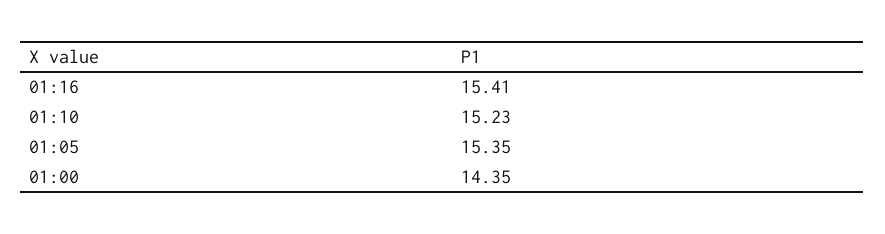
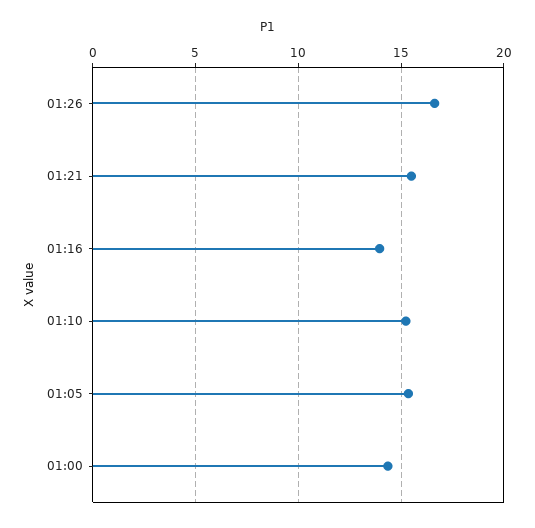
01:16: 15.41 -> 14
01:26: none -> 16.5
01:21: none -> 15.5

